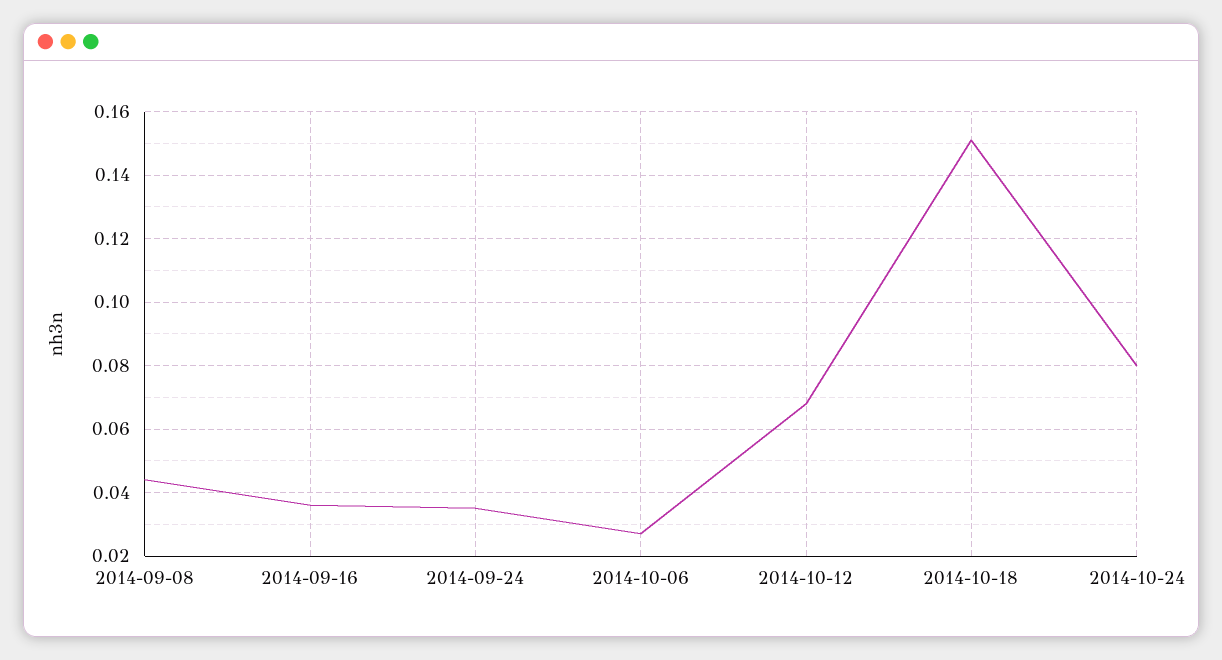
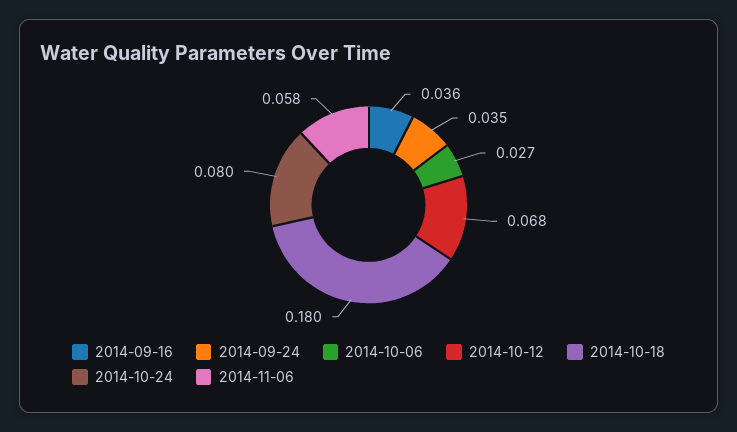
2014-09-08: 0.045 -> none
2014-10-18: 0.15 -> 0.18
2014-11-06: none -> 0.058

